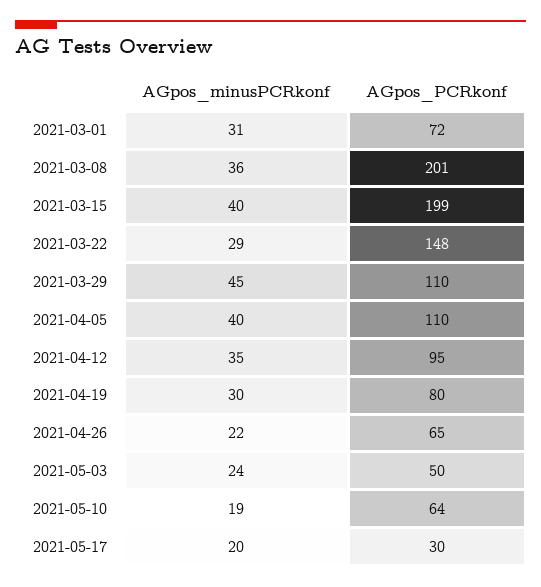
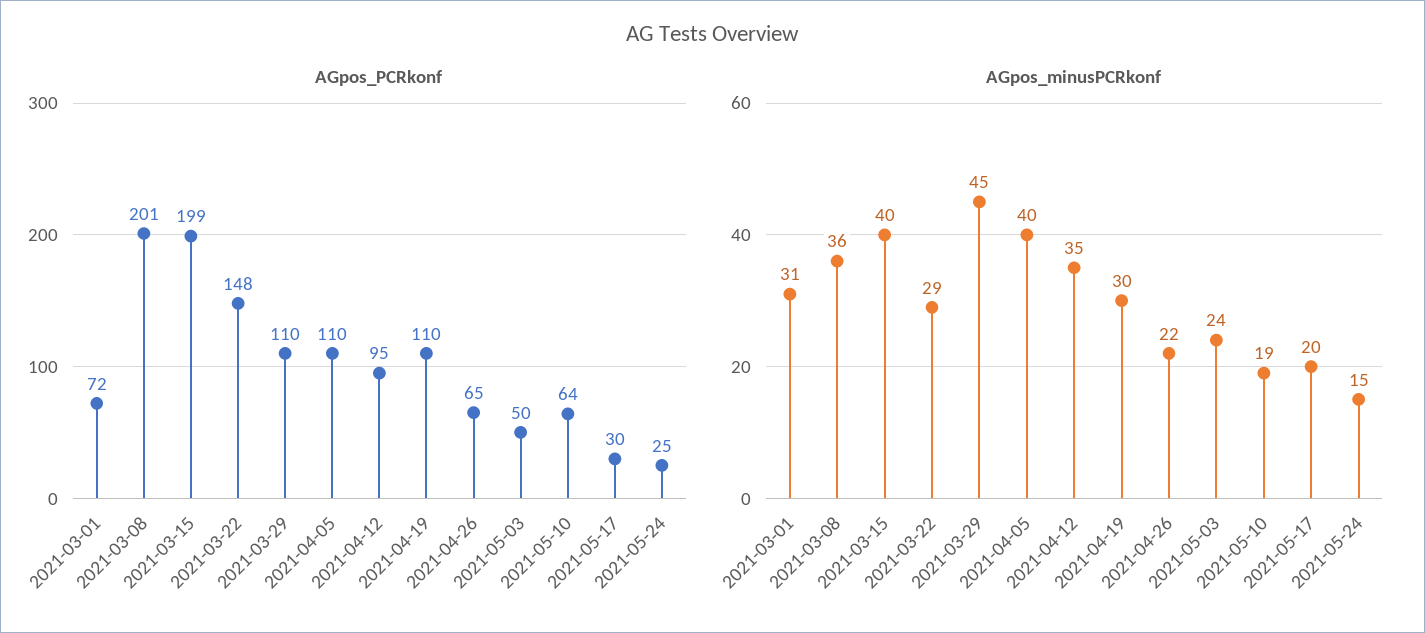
AGpos_PCRkonf, 2021-04-19: 80 -> 110
AGpos_PCRkonf, 2021-05-24: none -> 25
AGpos_minusPCRkonf, 2021-05-24: none -> 15

